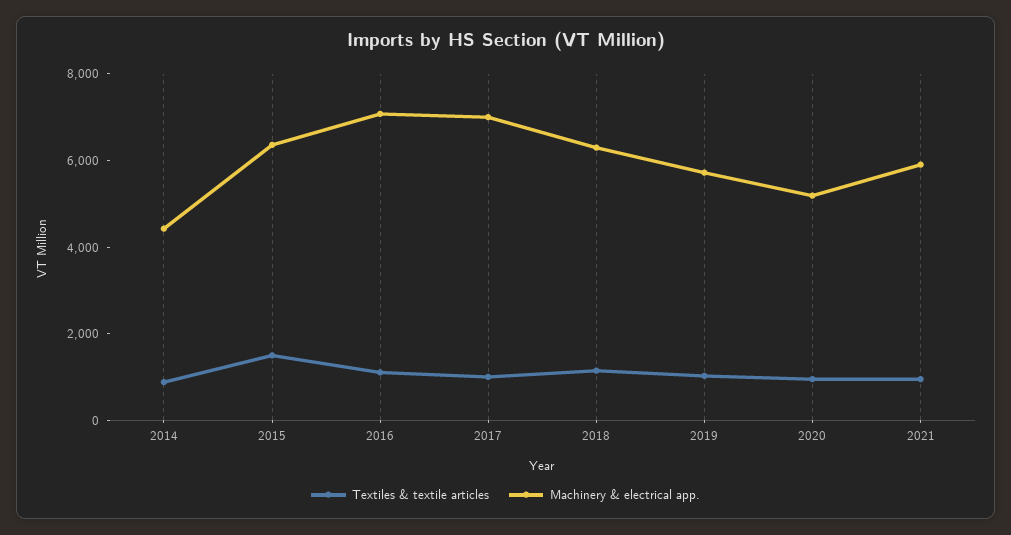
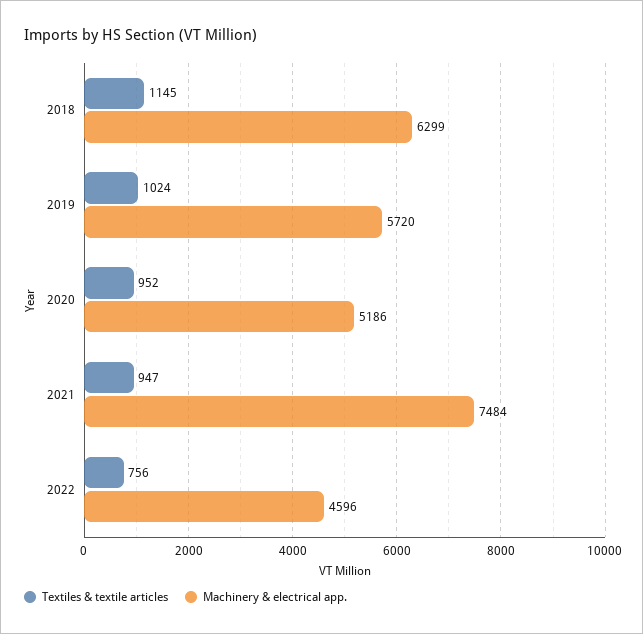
Textiles & textile articles, 2014: 1000 -> none
Machinery & electrical app., 2014: 4500 -> none
Textiles & textile articles, 2015: 1500 -> none
Machinery & electrical app., 2015: 6500 -> none
Textiles & textile articles, 2016: 1000 -> none
Machinery & electrical app., 2016: 7000 -> none
Textiles & textile articles, 2017: 1000 -> none
Machinery & electrical app., 2017: 7000 -> none
Machinery & electrical app., 2021: 6000 -> 7484
Textiles & textile articles, 2022: none -> 756
Machinery & electrical app., 2022: none -> 4596

